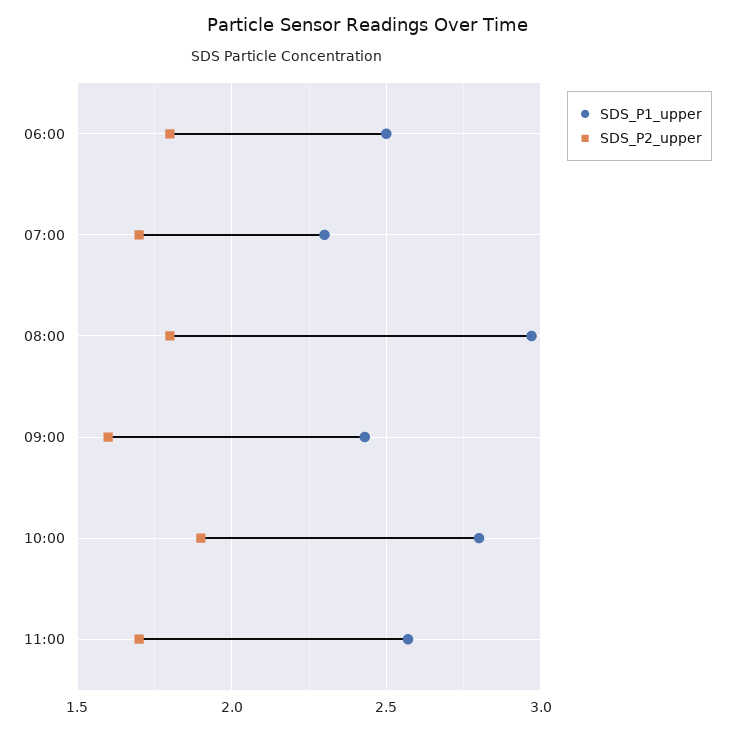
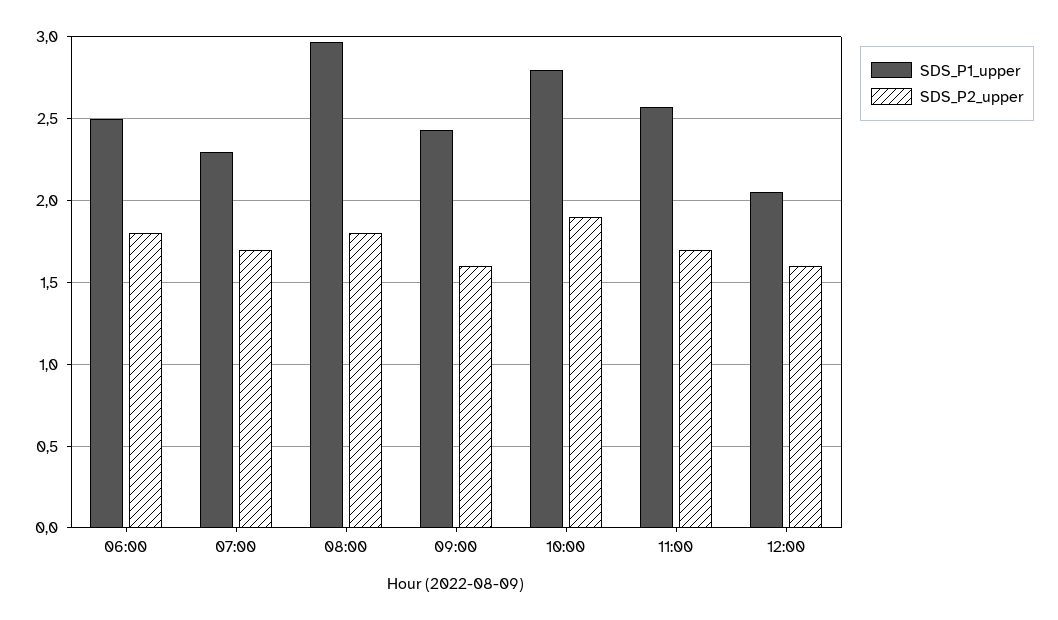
SDS_P1_upper, 12:00: none -> 2.05
SDS_P2_upper, 12:00: none -> 1.6

